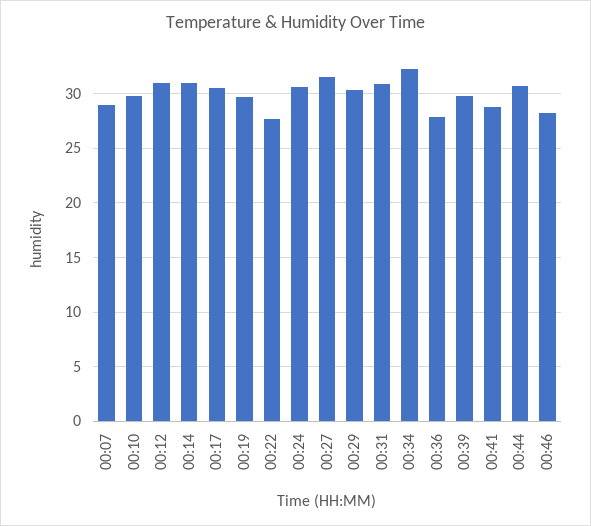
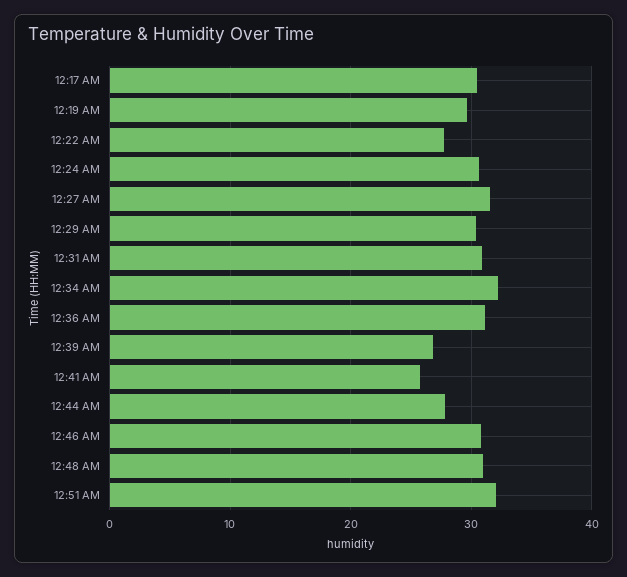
00:07: 29 -> none
00:10: 30 -> none
00:12: 31 -> none
00:14: 31 -> none
00:36: 28 -> 31
00:39: 30 -> 27
00:41: 29 -> 26
00:44: 31 -> 28
00:46: 28 -> 31
12:48 AM: none -> 31
12:51 AM: none -> 32

